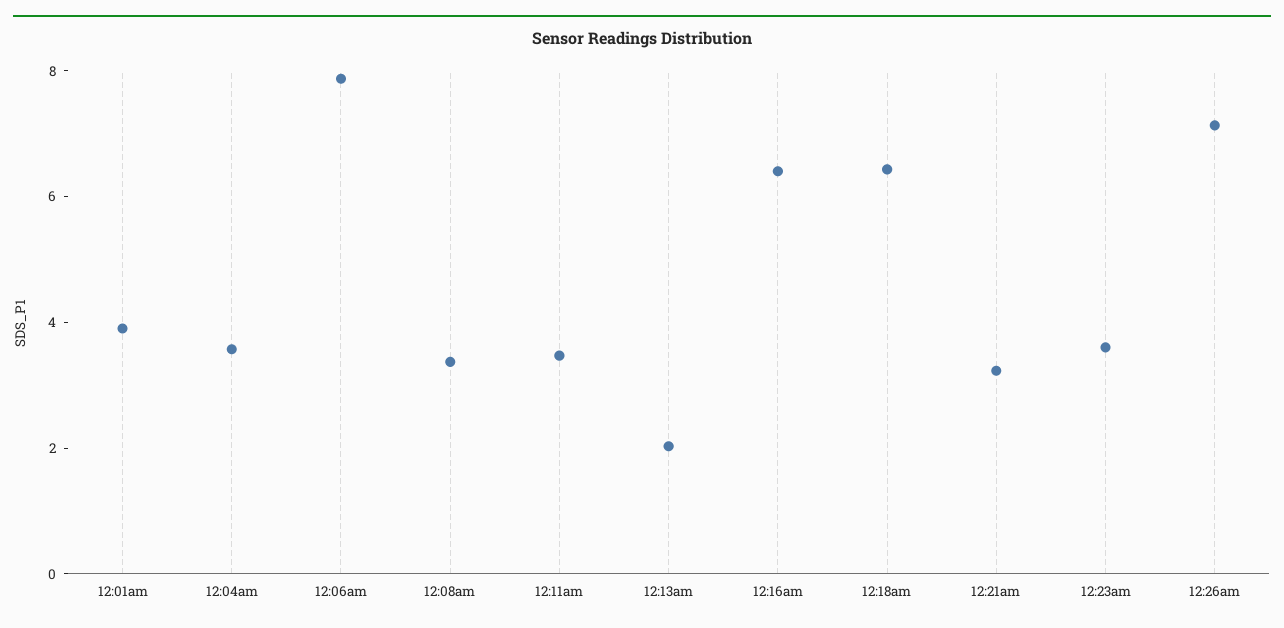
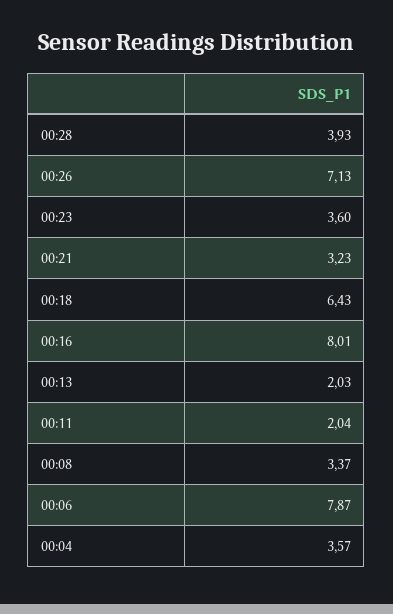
12:01am: 4 -> none
12:11am: 3.5 -> 2.04
12:16am: 6.5 -> 8.01
00:28: none -> 3.93

